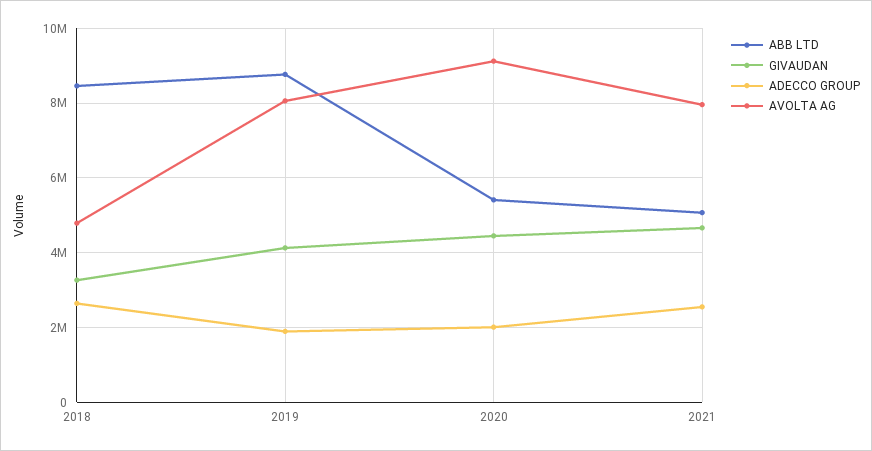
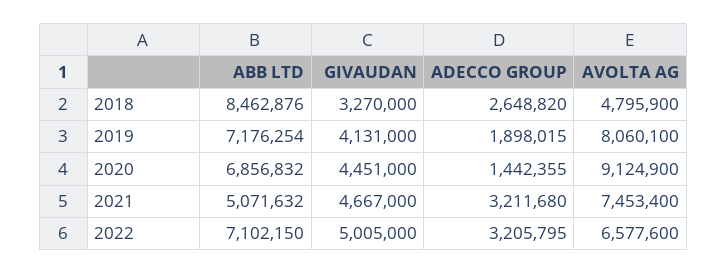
ABB LTD, 2019: 8800000 -> 7176254
ABB LTD, 2020: 5400000 -> 6856832
ADECCO GROUP, 2020: 2000000 -> 1442355
ADECCO GROUP, 2021: 2600000 -> 3211680
AVOLTA AG, 2021: 8000000 -> 7453400
ABB LTD, 2022: none -> 7102150
GIVAUDAN, 2022: none -> 5005000
ADECCO GROUP, 2022: none -> 3205795
AVOLTA AG, 2022: none -> 6577600

